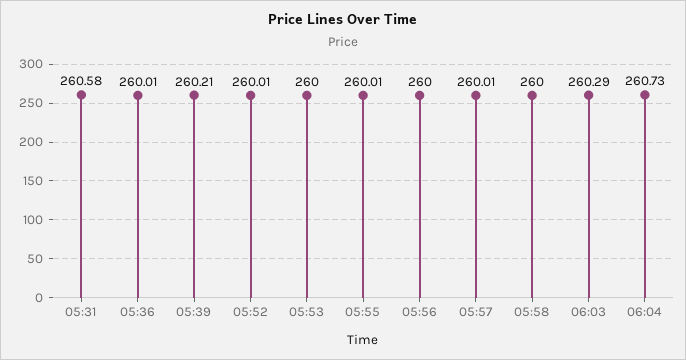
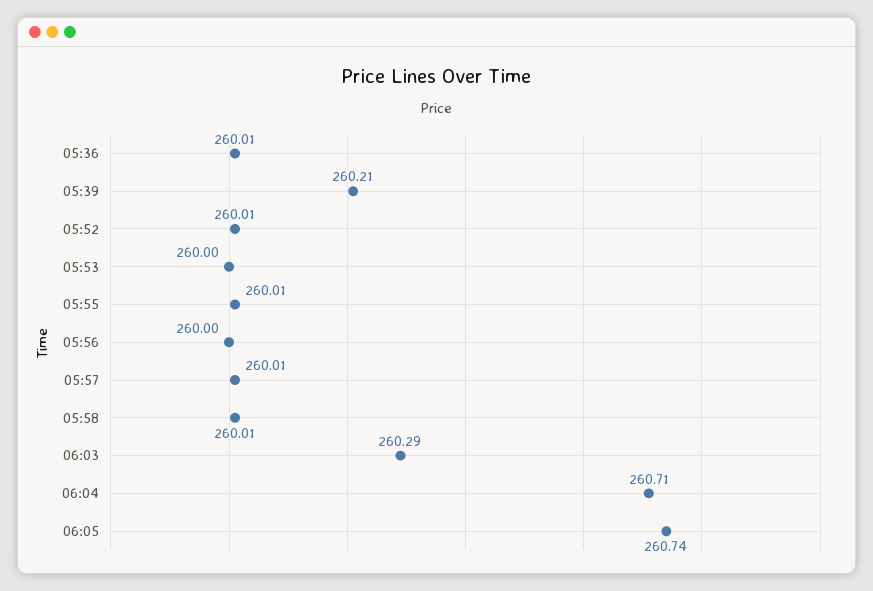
05:31: 260.58 -> none
05:58: 260 -> 260.01
06:04: 260.73 -> 260.71
06:05: none -> 260.74

